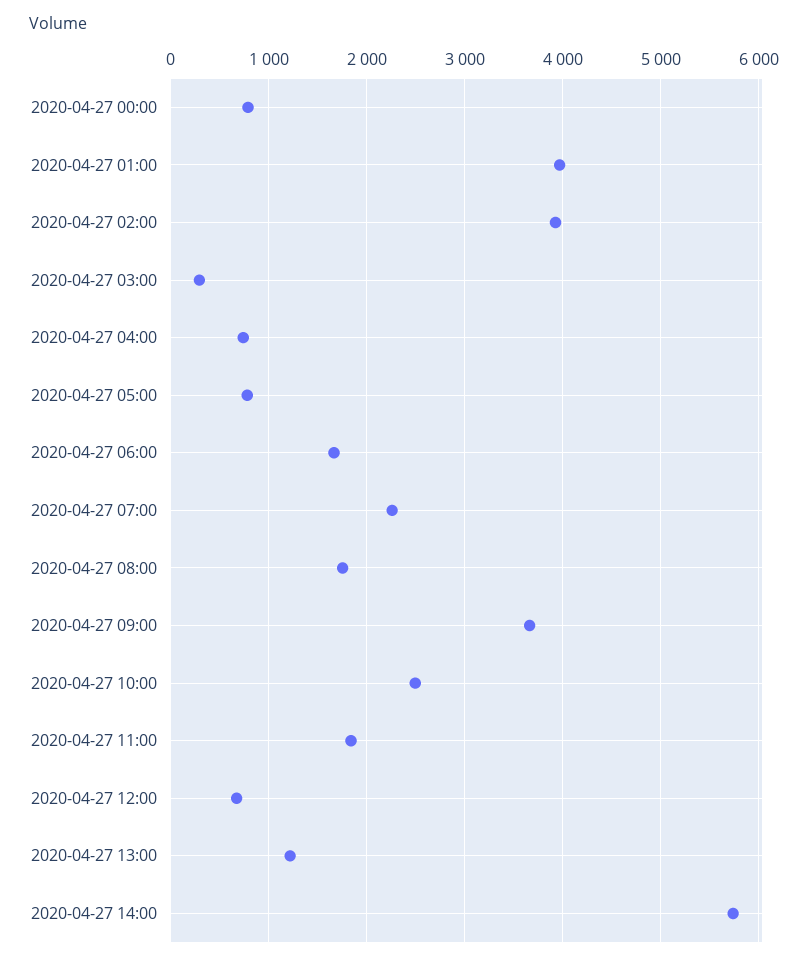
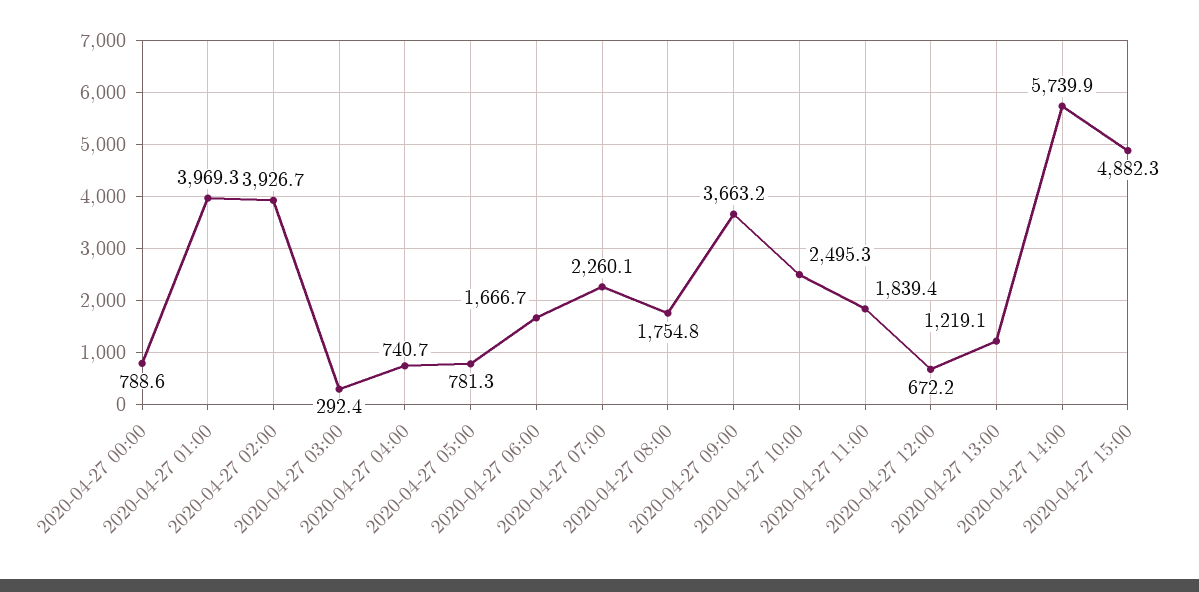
2020-04-27 15:00: none -> 4882.3

